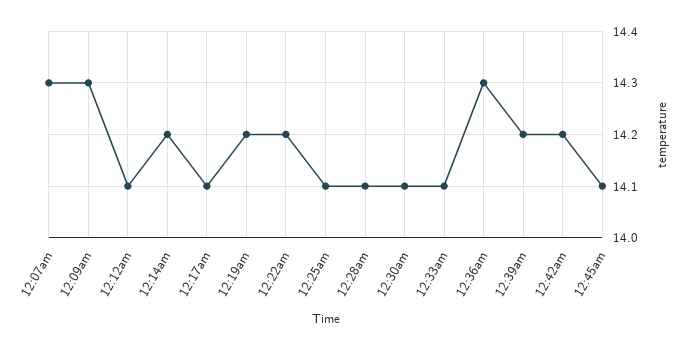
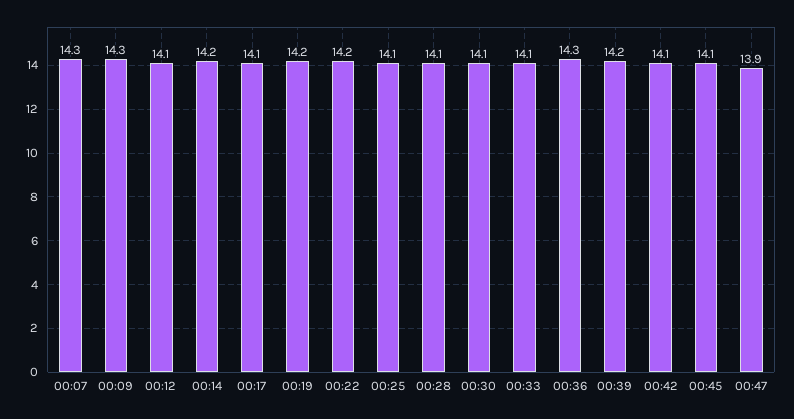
12:42am: 14.2 -> 14.1
00:47: none -> 13.9

